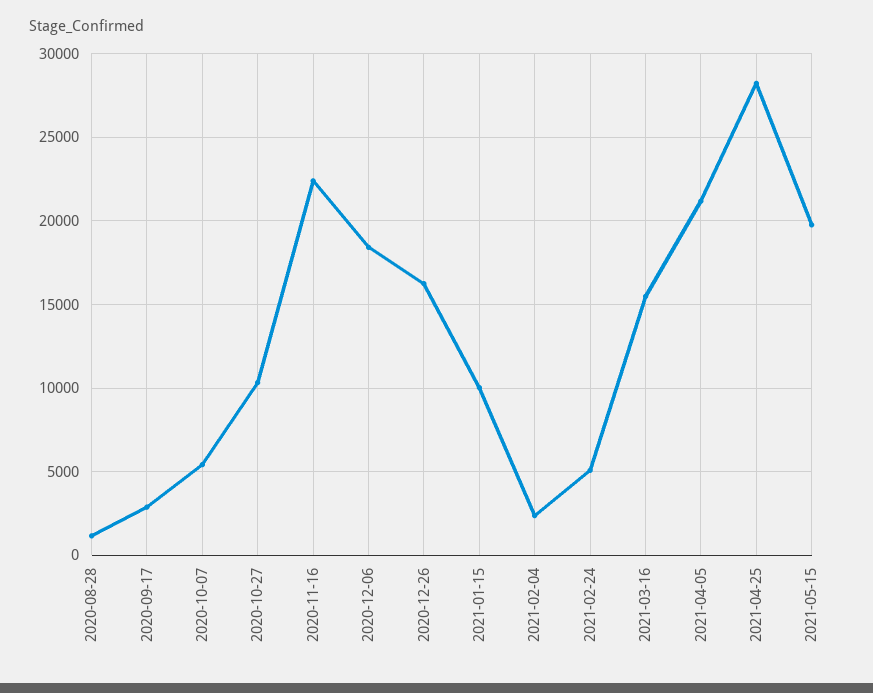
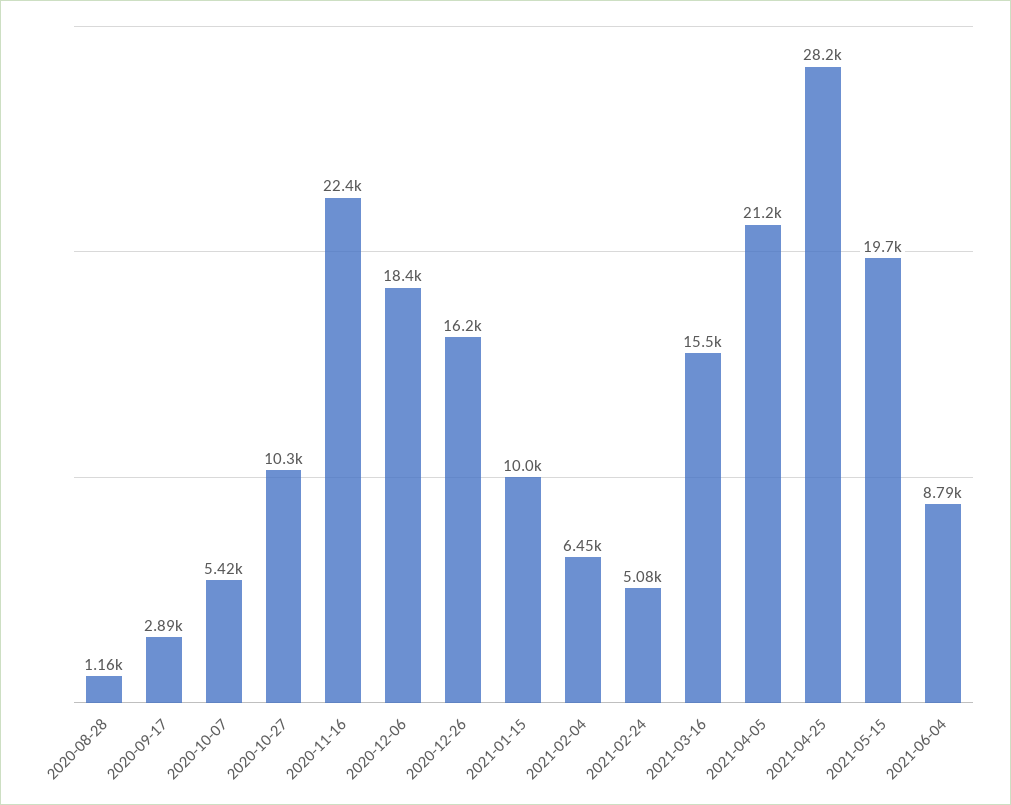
2021-02-04: 2500 -> 6450
2021-06-04: none -> 8790

